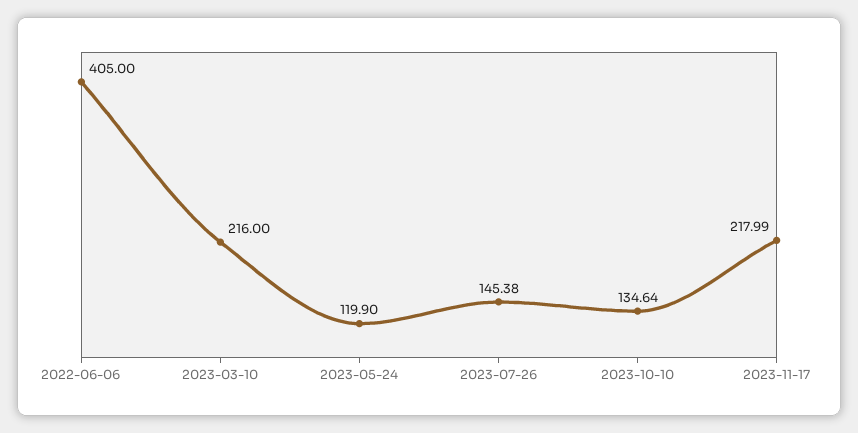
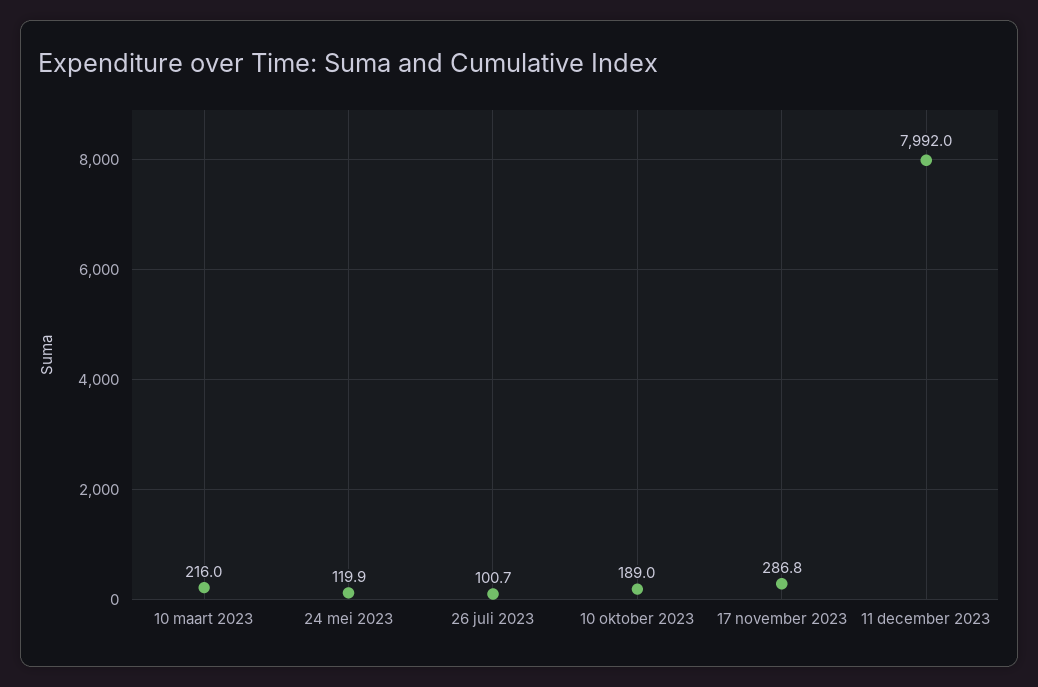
2022-06-06: 405 -> none
2023-07-26: 145.38 -> 100.7
2023-10-10: 134.64 -> 189
2023-11-17: 217.99 -> 286.8
11 december 2023: none -> 7992

